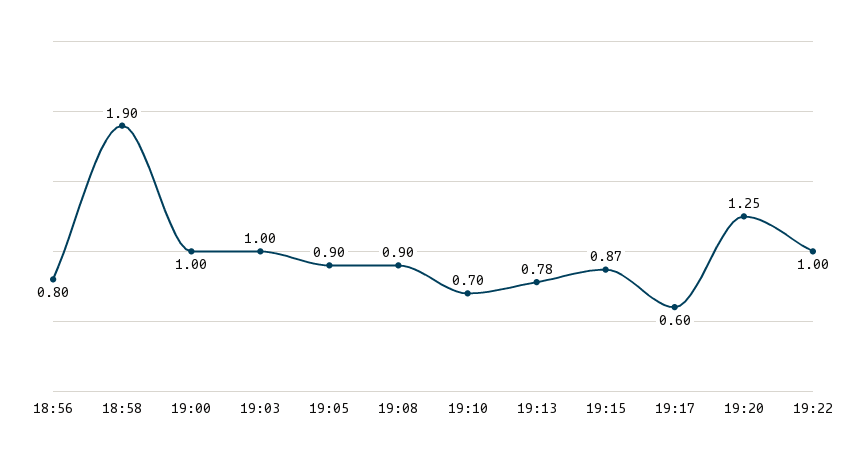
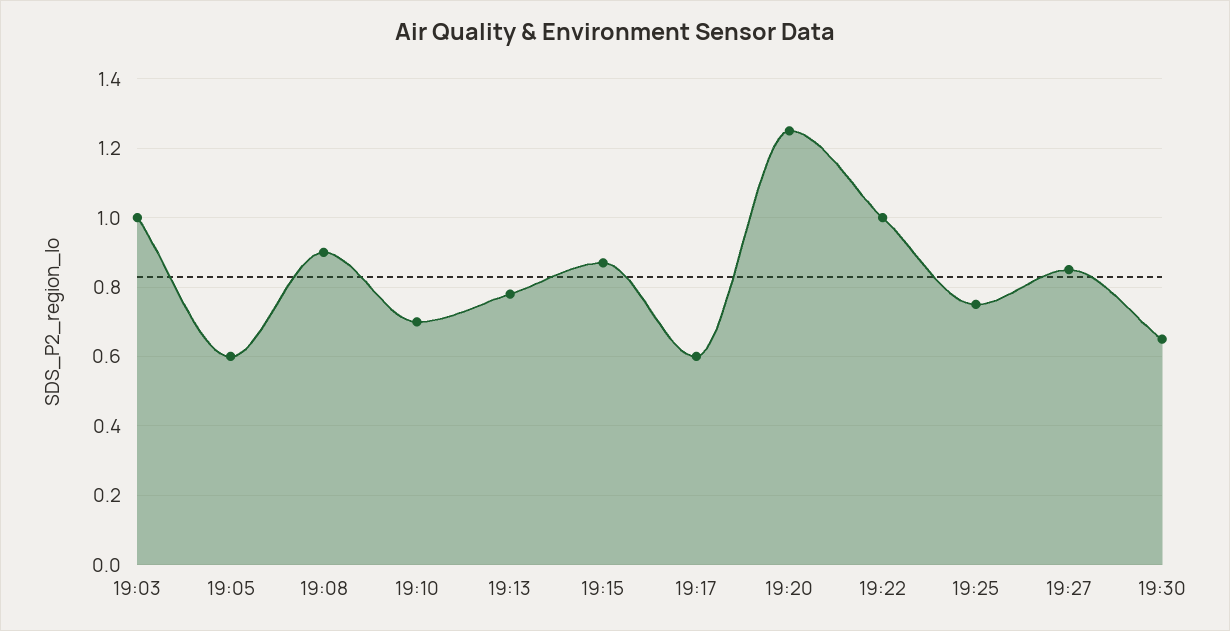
18:56: 0.8 -> none
18:58: 1.9 -> none
19:00: 1 -> none
19:05: 0.9 -> 0.6
19:25: none -> 0.75
19:27: none -> 0.85
19:30: none -> 0.65

